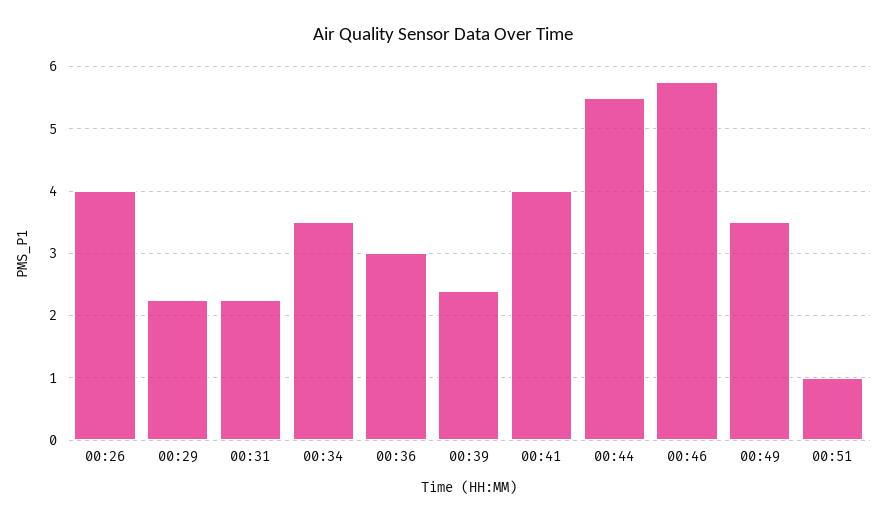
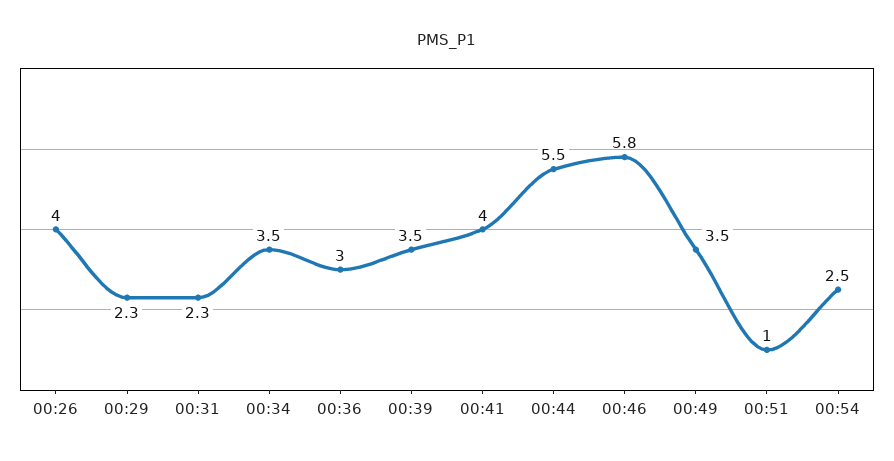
00:39: 2.4 -> 3.5
00:54: none -> 2.5

